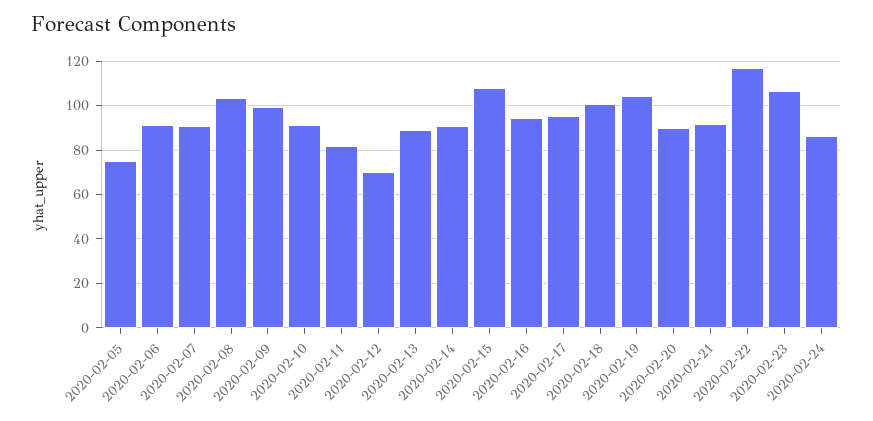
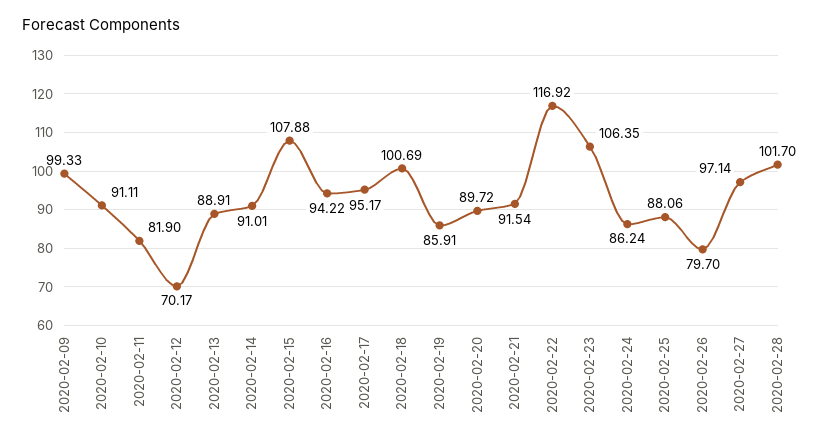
2020-02-05: 75 -> none
2020-02-06: 90 -> none
2020-02-07: 90 -> none
2020-02-08: 105 -> none
2020-02-19: 105 -> 85.91
2020-02-25: none -> 88.06
2020-02-26: none -> 79.7
2020-02-27: none -> 97.14
2020-02-28: none -> 101.7

